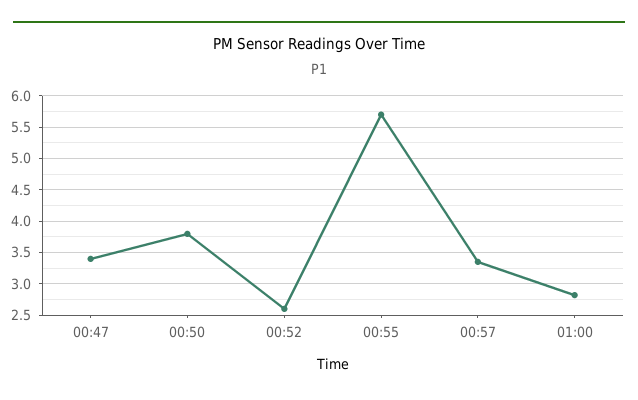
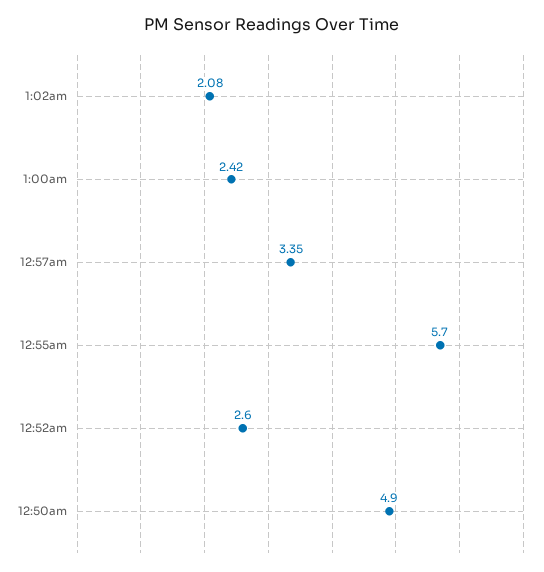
00:47: 3.4 -> none
00:50: 3.8 -> 4.9
01:00: 2.8 -> 2.42
1:02am: none -> 2.08

